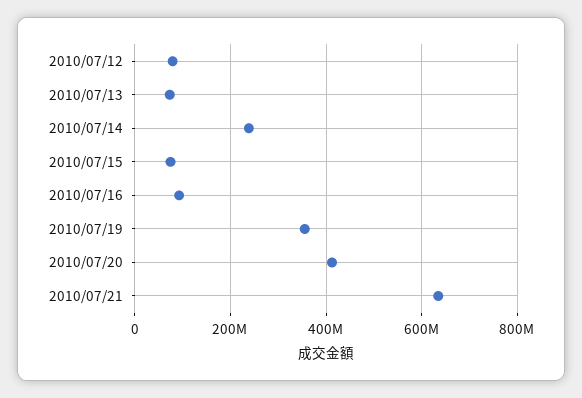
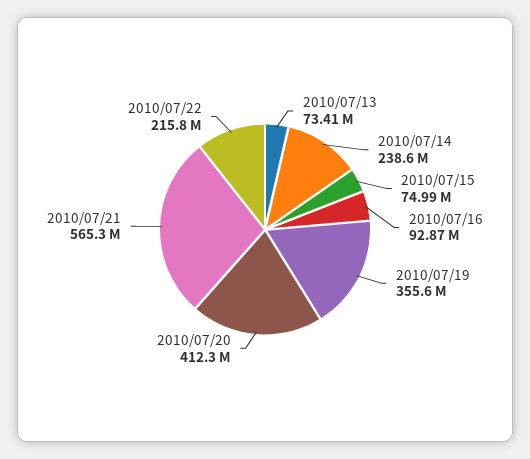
2010/07/12: 80000000 -> none
2010/07/21: 640000000 -> 565300000
2010/07/22: none -> 215800000

